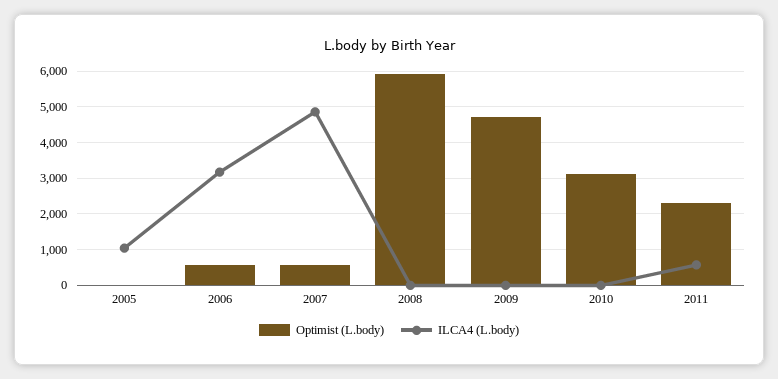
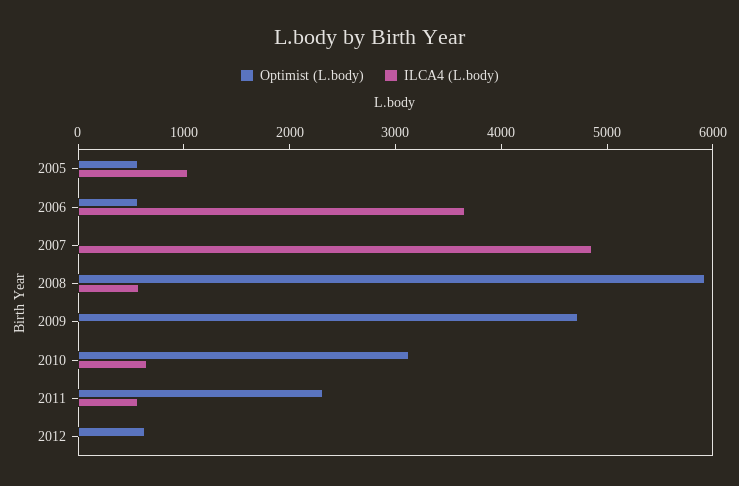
Optimist (L.body), 2005: 0 -> 600
ILCA4 (L.body), 2006: 3200 -> 3600
Optimist (L.body), 2007: 600 -> 0
ILCA4 (L.body), 2008: 0 -> 600
ILCA4 (L.body), 2010: 0 -> 600
Optimist (L.body), 2012: none -> 600
ILCA4 (L.body), 2012: none -> 0

